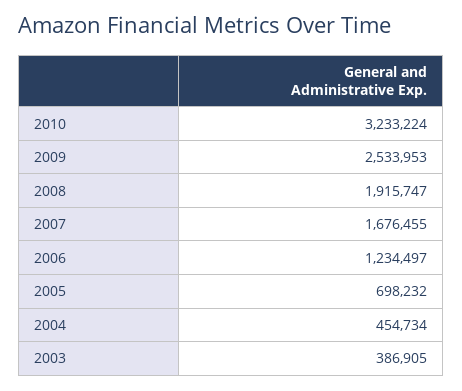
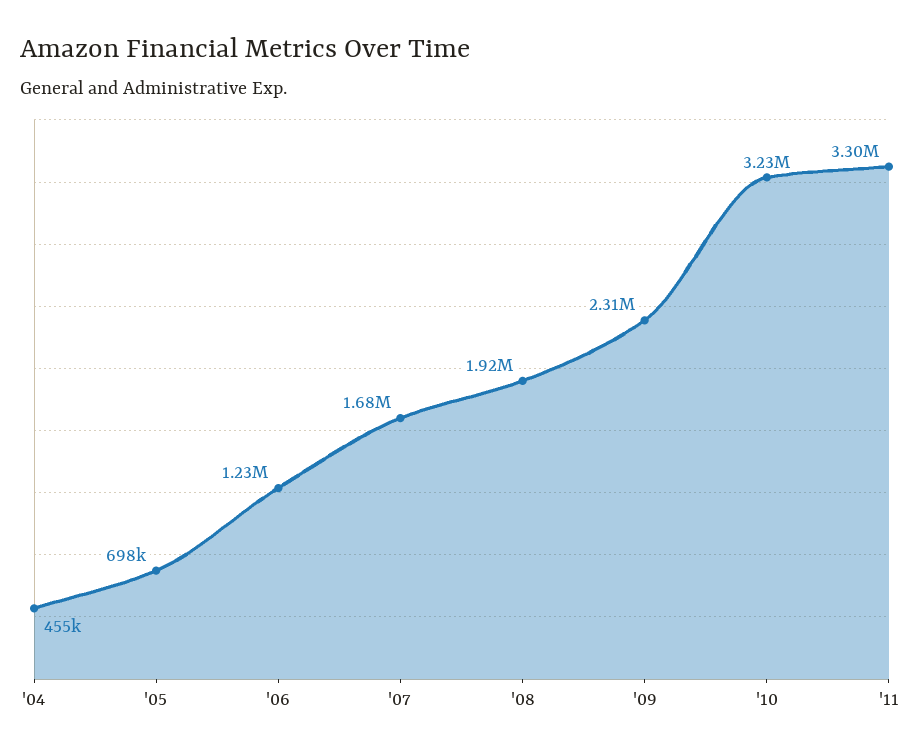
2009: 2533953 -> 2310000
2003: 386905 -> none
'11: none -> 3300000

